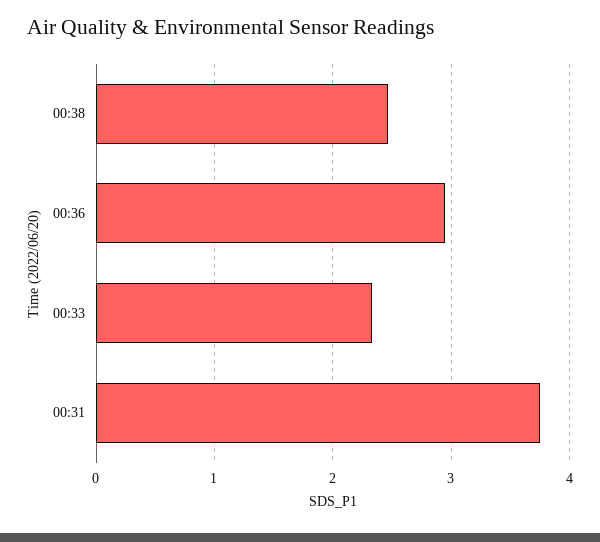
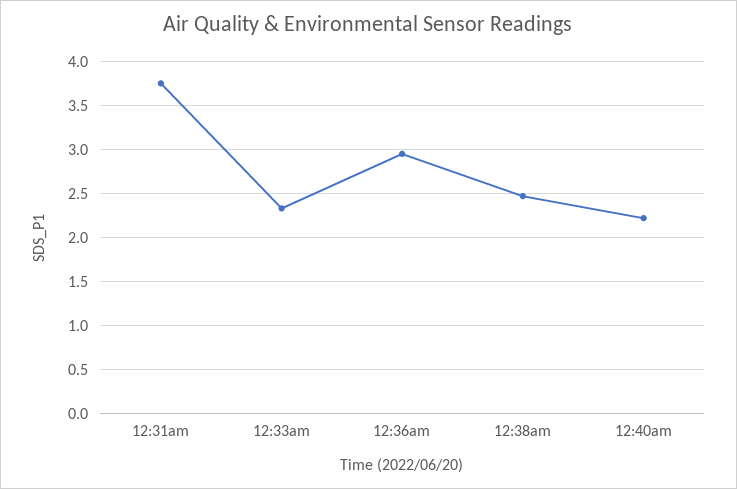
12:40am: none -> 2.2

